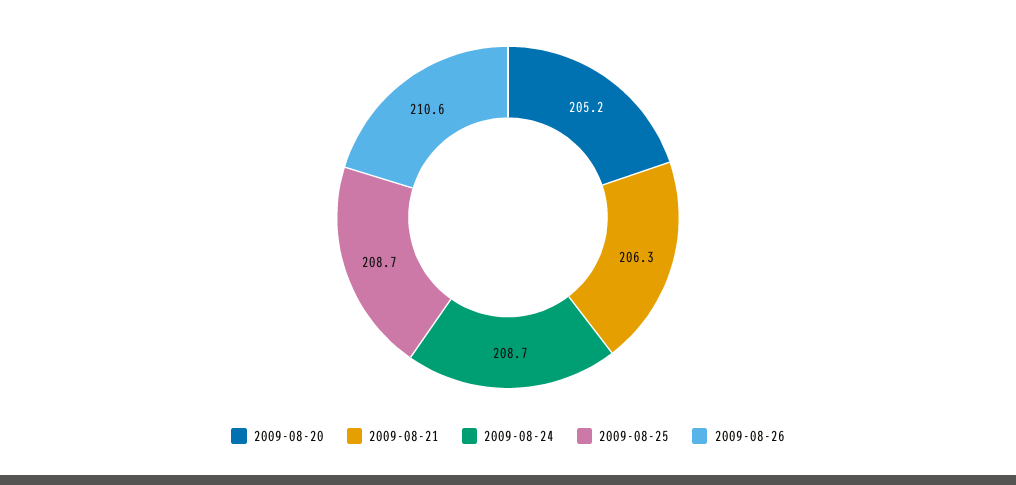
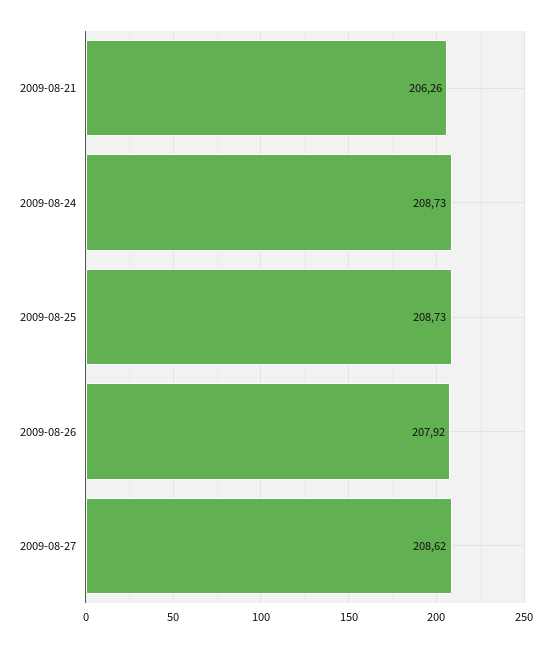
2009-08-20: 205.2 -> none
2009-08-26: 210.6 -> 207.92
2009-08-27: none -> 208.62

